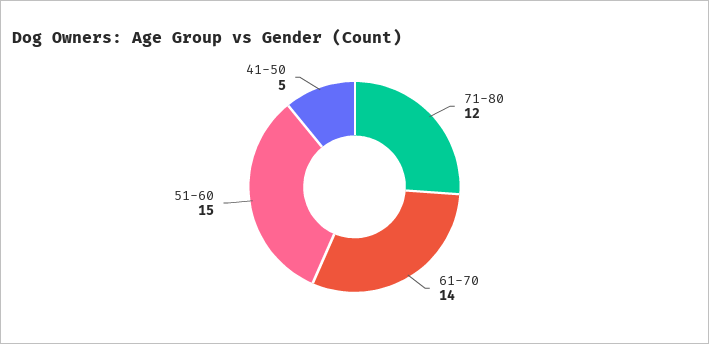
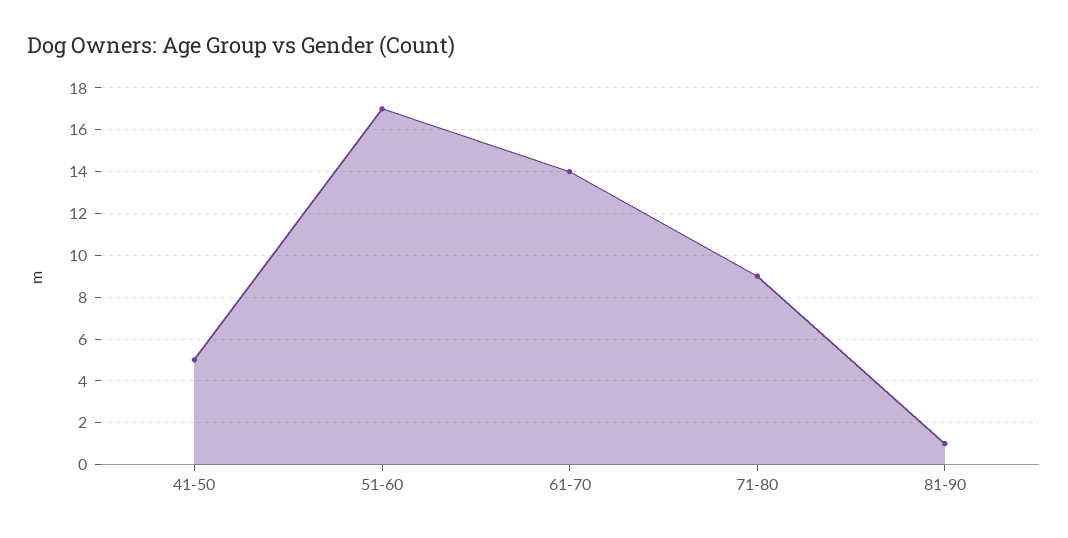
71-80: 12 -> 9
51-60: 15 -> 17
81-90: none -> 1

